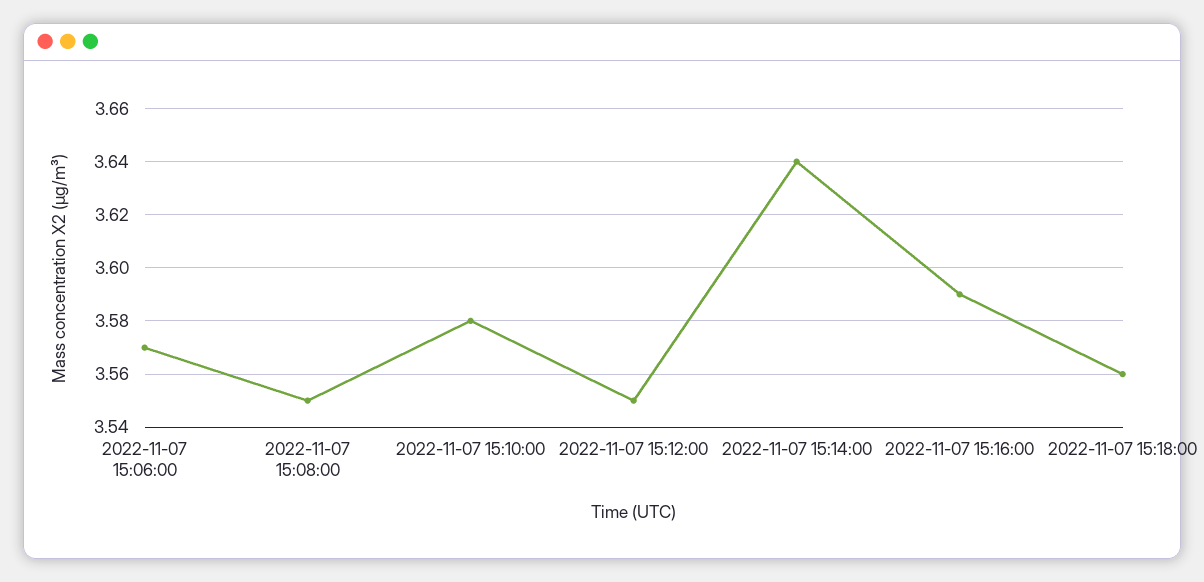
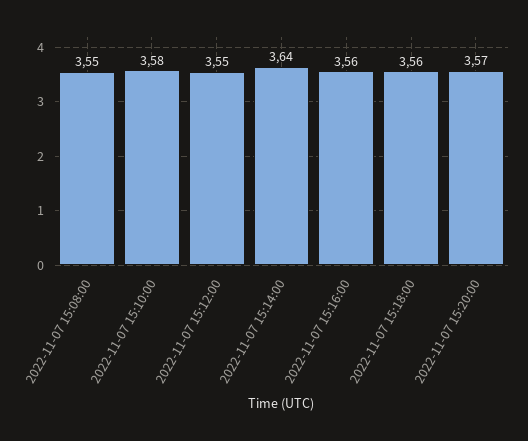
2022-11-07 15:06:00: 3.57 -> none
2022-11-07 15:16:00: 3.59 -> 3.56
2022-11-07 15:20:00: none -> 3.57

